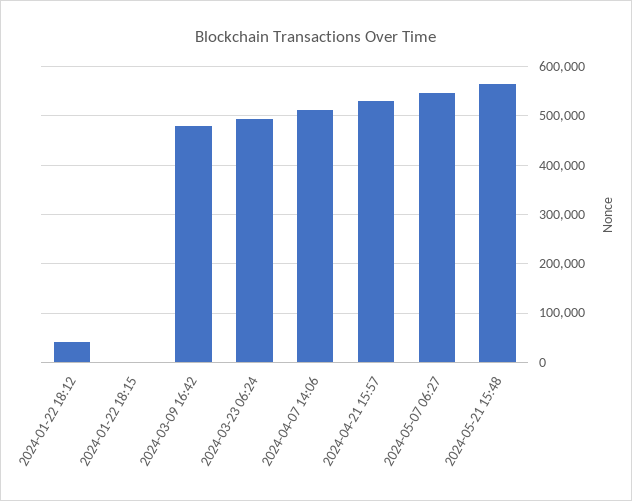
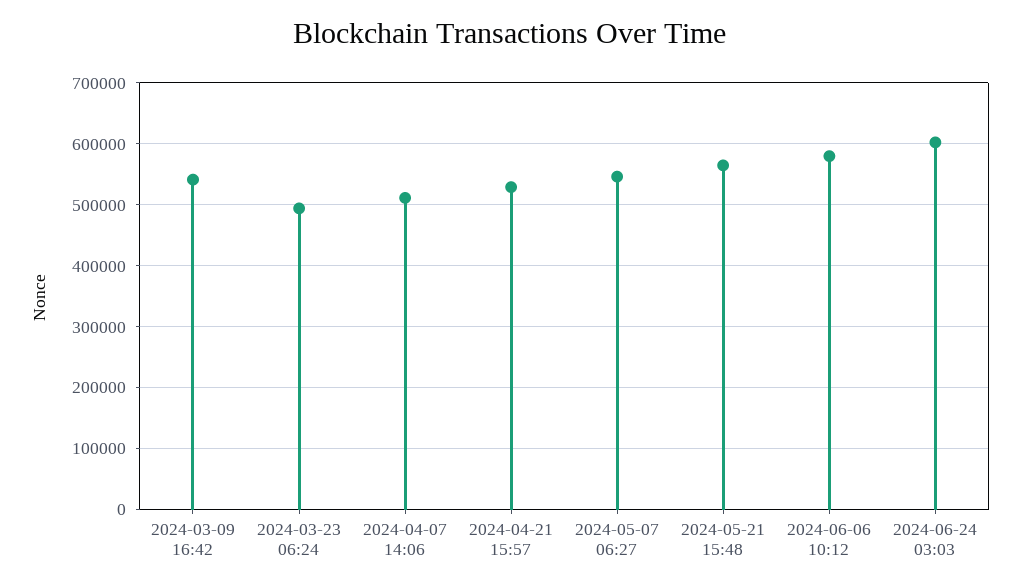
2024-01-22 18:12: 40000 -> none
2024-01-22 18:15: 0 -> none
2024-03-09 16:42: 480000 -> 540000
2024-06-06 10:12: none -> 580000
2024-06-24 03:03: none -> 600000

